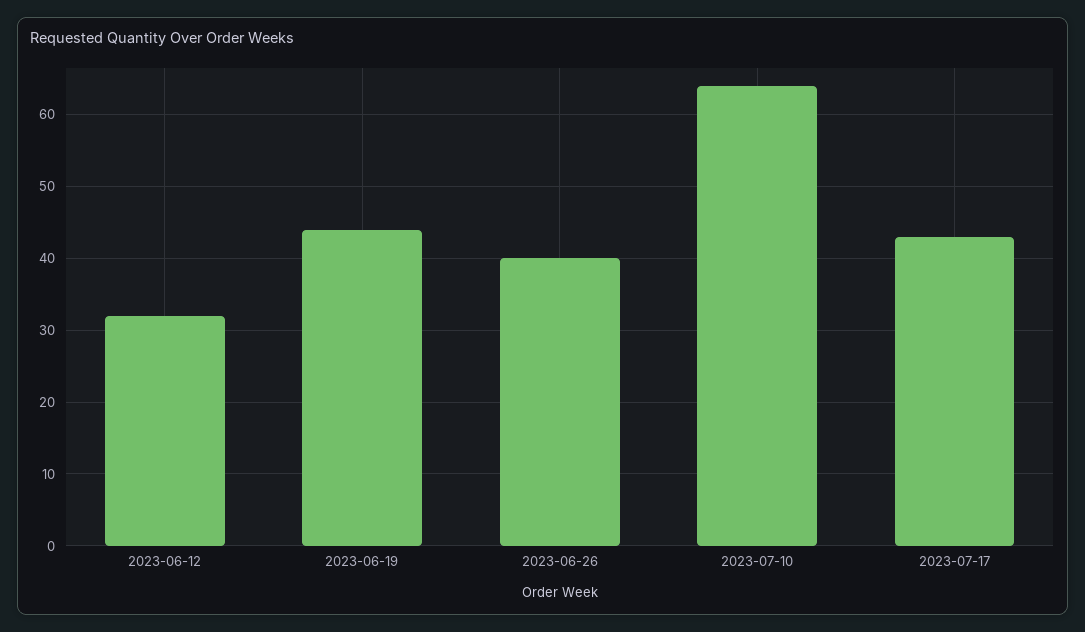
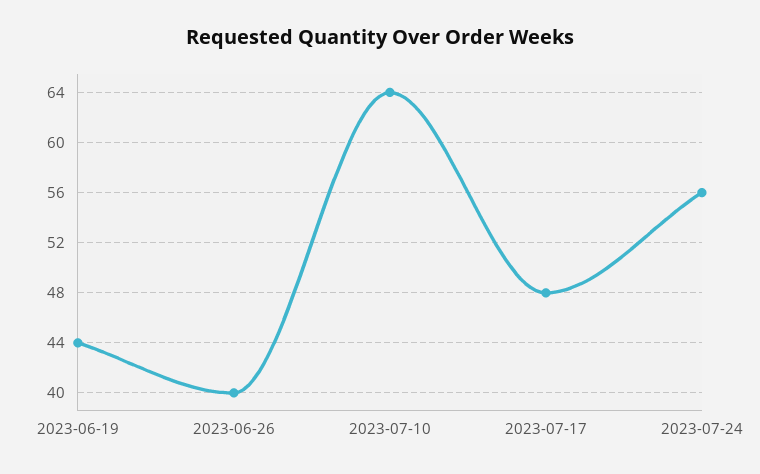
2023-06-12: 32 -> none
2023-07-17: 43 -> 48
2023-07-24: none -> 56

